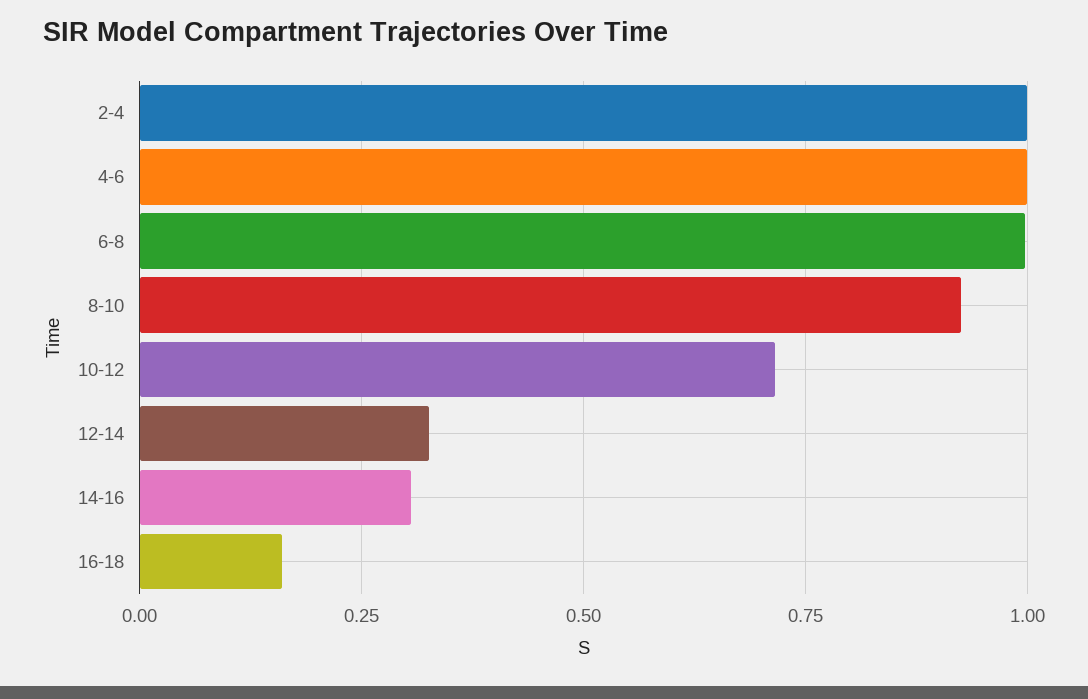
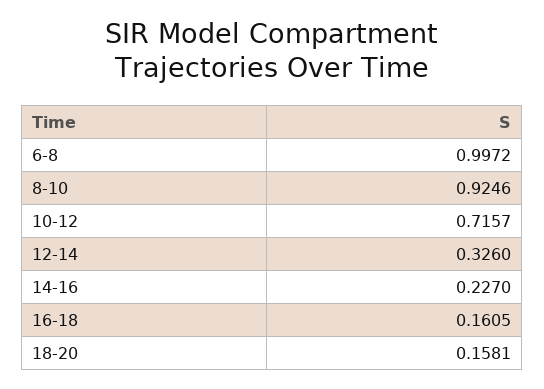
2-4: 1 -> none
4-6: 1 -> none
14-16: 0.3 -> 0.227
18-20: none -> 0.1581

